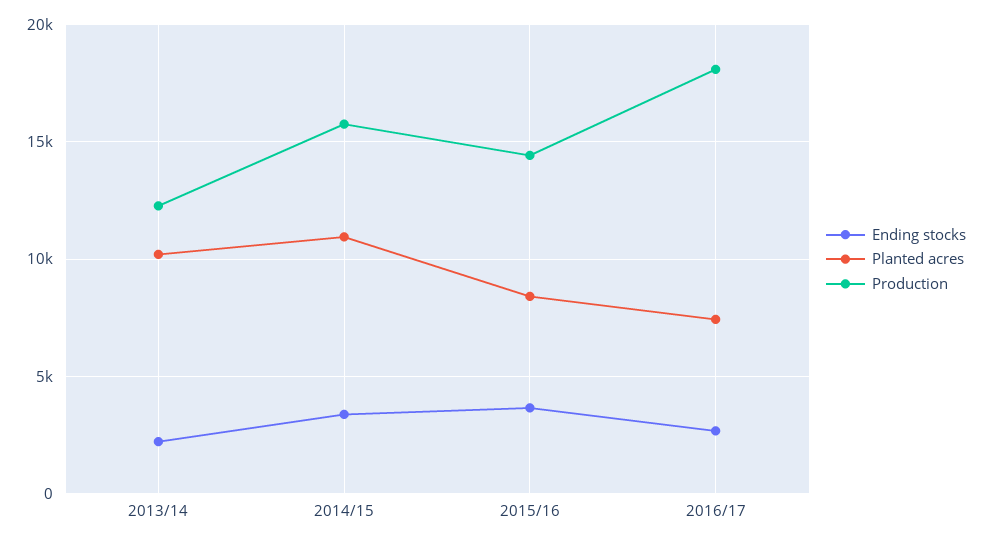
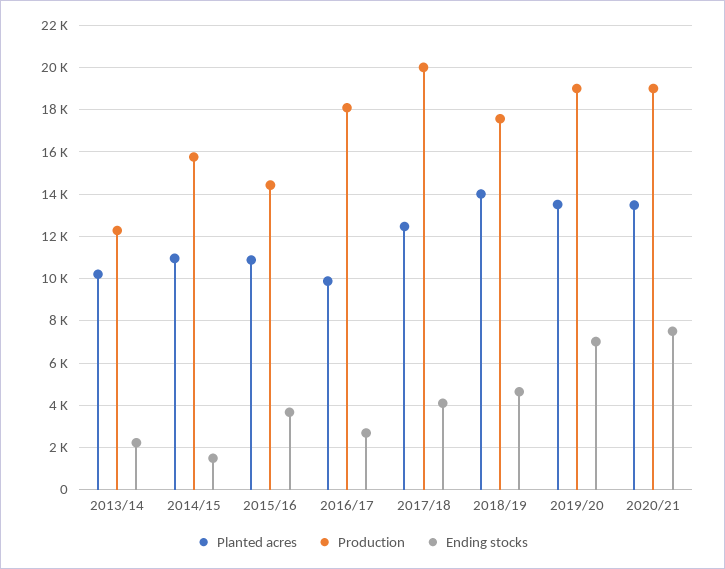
Ending stocks, 2014/15: 3500 -> 1500
Planted acres, 2015/16: 8500 -> 11000
Planted acres, 2016/17: 7500 -> 10000
Planted acres, 2017/18: none -> 12500
Production, 2017/18: none -> 20000
Ending stocks, 2017/18: none -> 4000
Planted acres, 2018/19: none -> 14000
Production, 2018/19: none -> 17500
Ending stocks, 2018/19: none -> 4500
Planted acres, 2019/20: none -> 13500
Production, 2019/20: none -> 19000
Ending stocks, 2019/20: none -> 7000
Planted acres, 2020/21: none -> 13500
Production, 2020/21: none -> 19000
Ending stocks, 2020/21: none -> 7500

